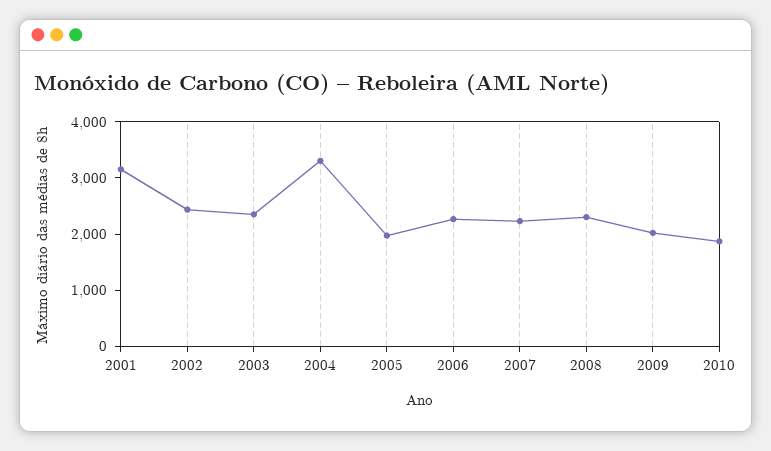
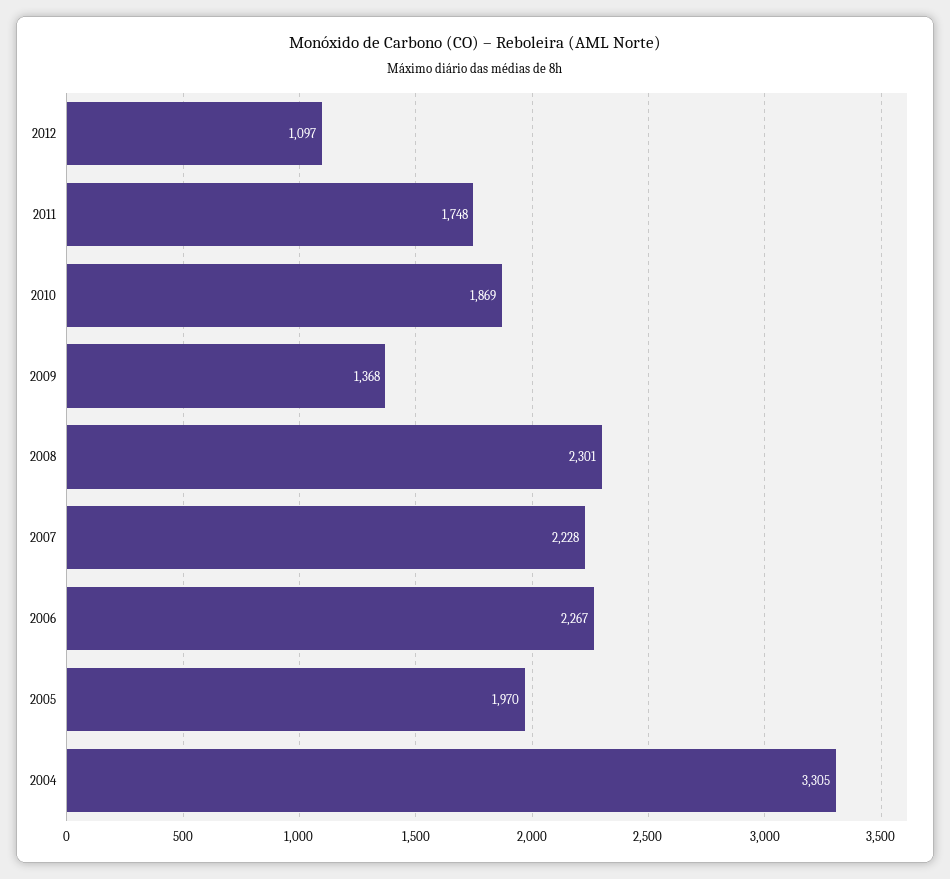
2001: 3200 -> none
2002: 2400 -> none
2003: 2400 -> none
2009: 2000 -> 1368
2012: none -> 1097
2011: none -> 1748

